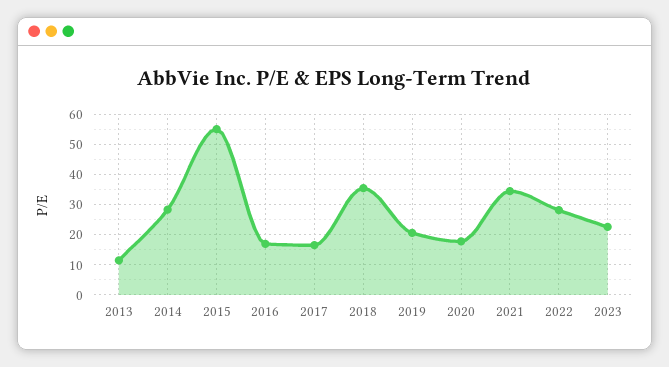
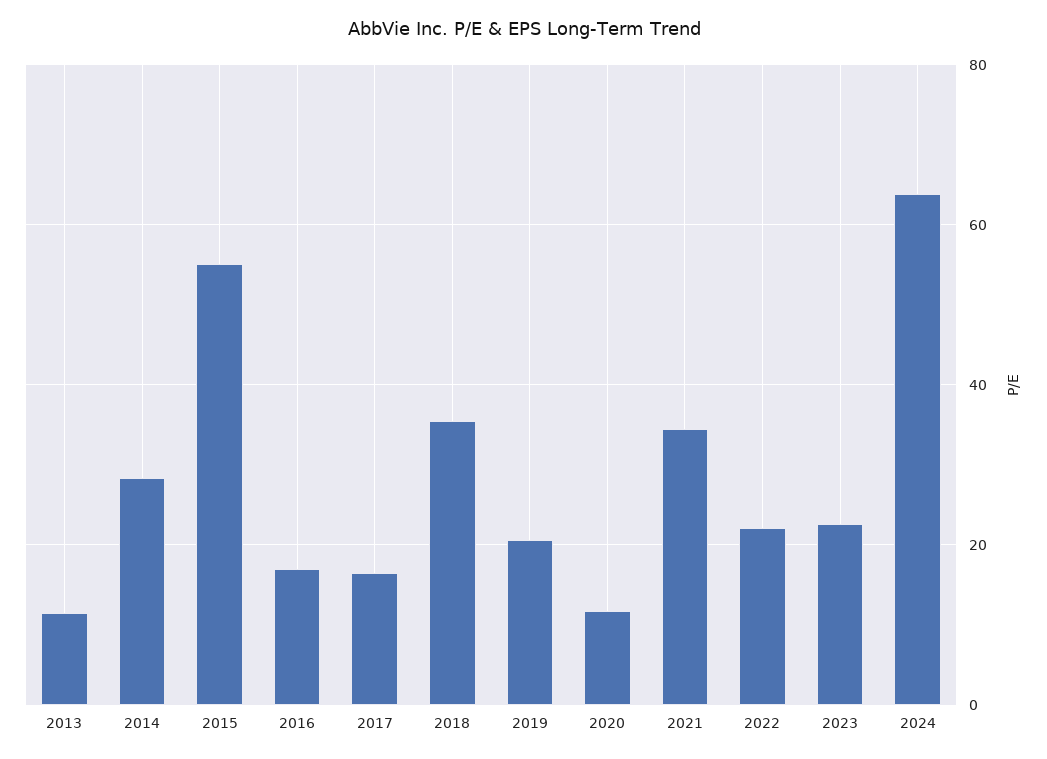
2020: 18 -> 12
2022: 28 -> 22
2024: none -> 64

